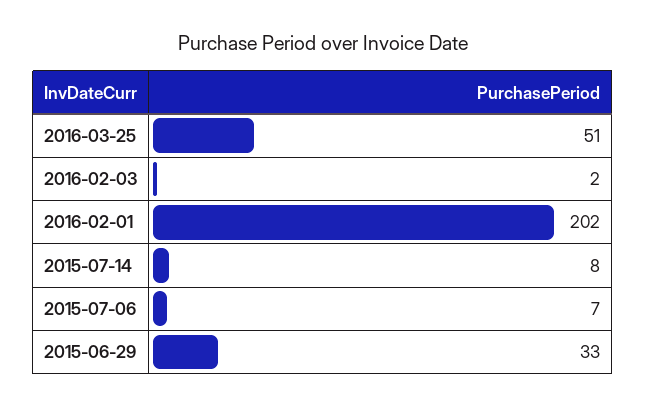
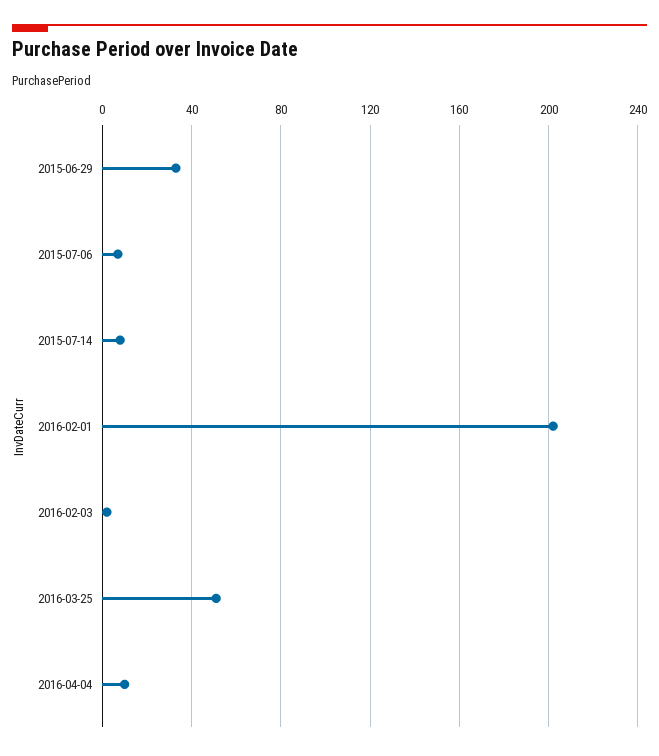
2016-04-04: none -> 10

